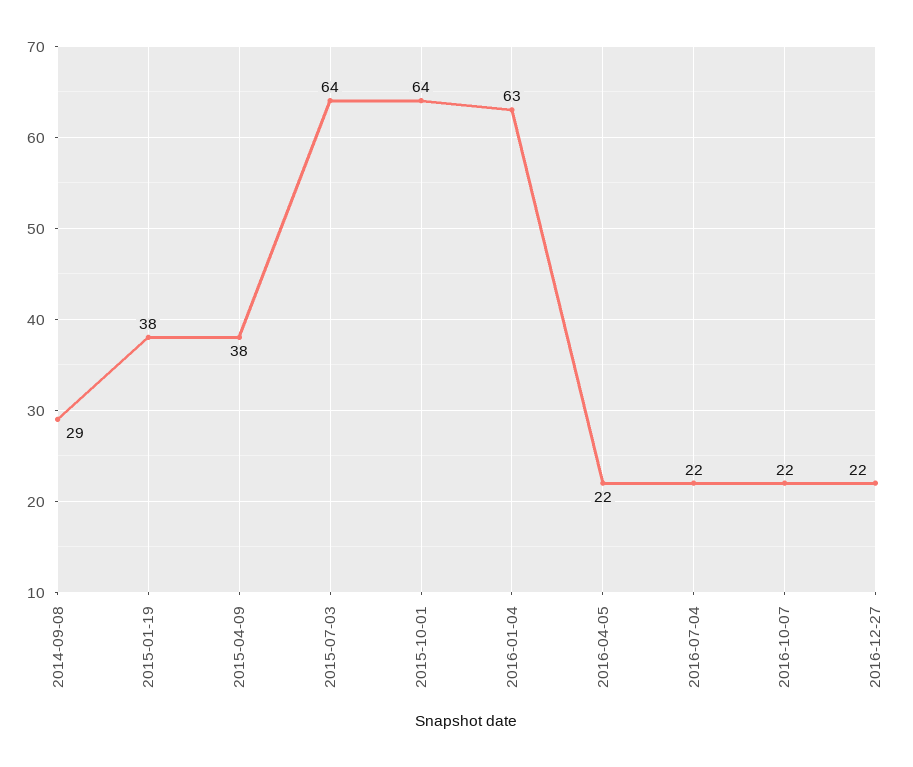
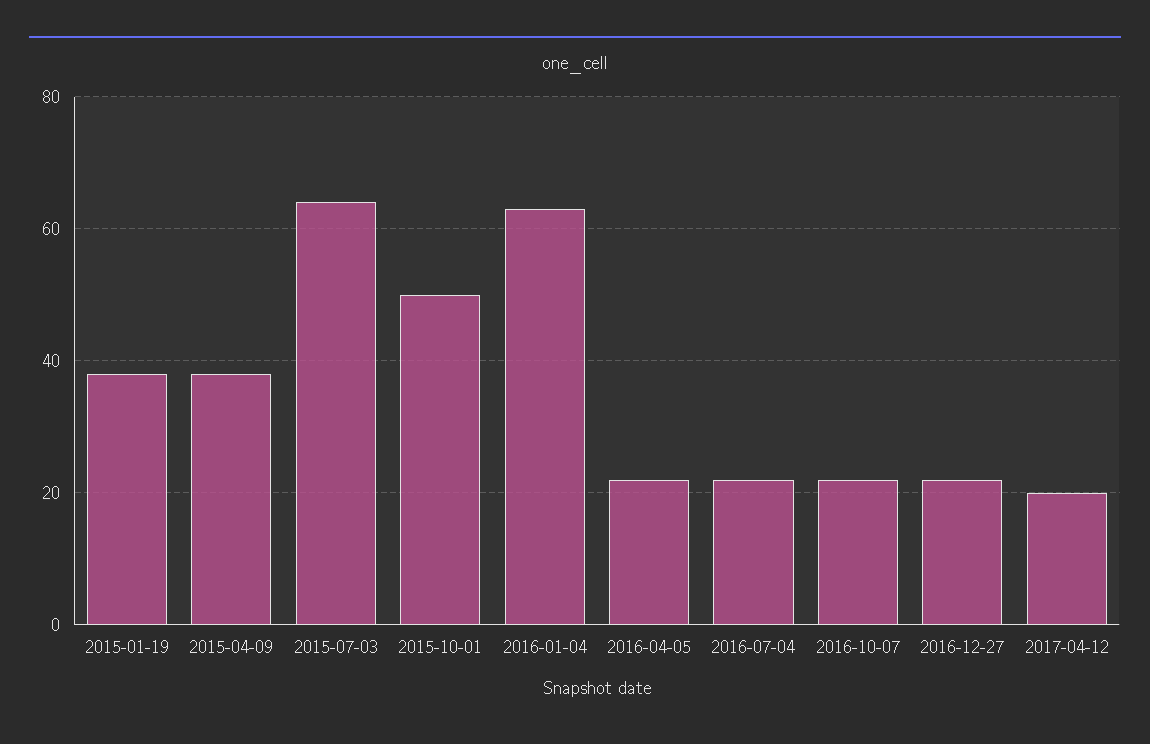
2014-09-08: 29 -> none
2015-10-01: 64 -> 50
2017-04-12: none -> 20

